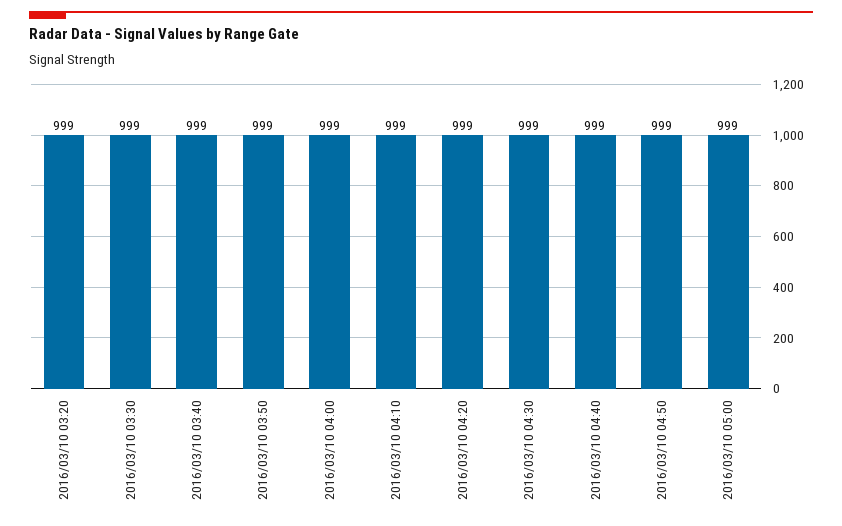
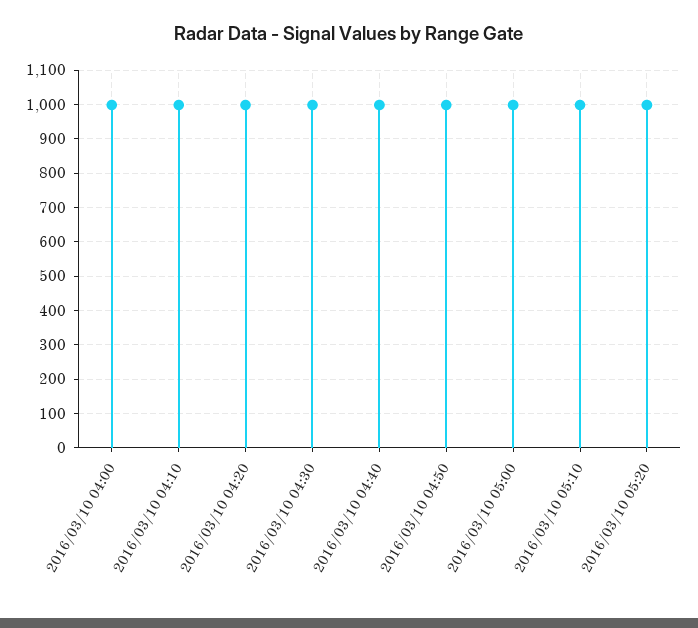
2016/03/10 03:20: 999 -> none
2016/03/10 03:30: 999 -> none
2016/03/10 03:40: 999 -> none
2016/03/10 03:50: 999 -> none
2016/03/10 05:10: none -> 1000
2016/03/10 05:20: none -> 1000

